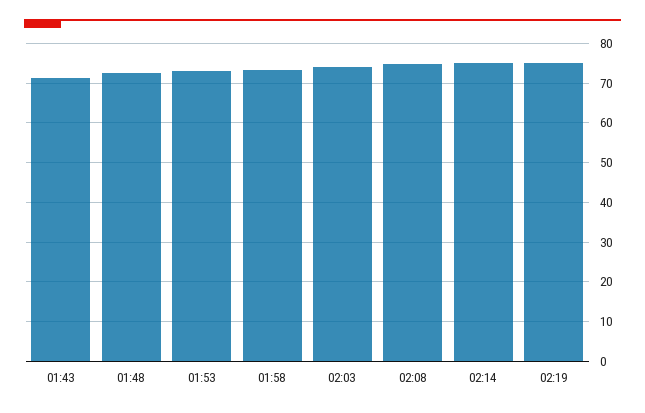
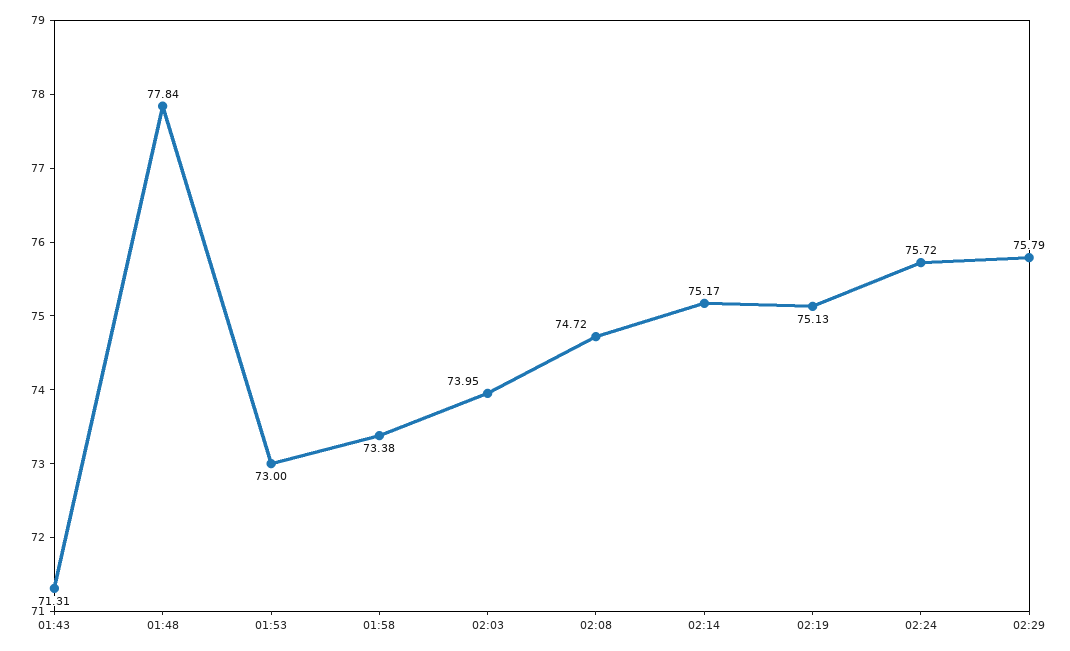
01:48: 72 -> 77.84
02:24: none -> 75.72
02:29: none -> 75.79

